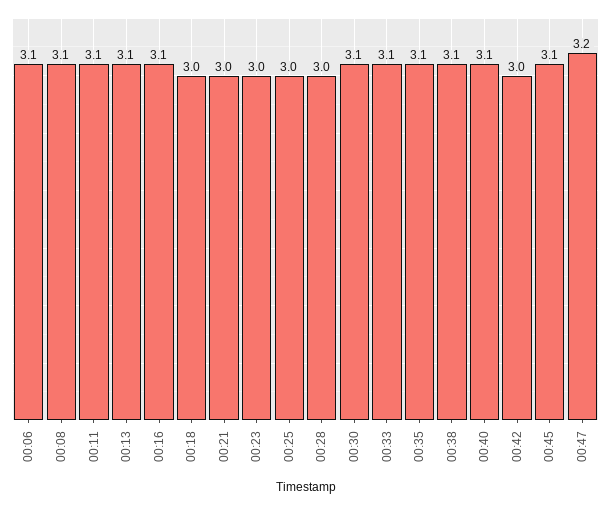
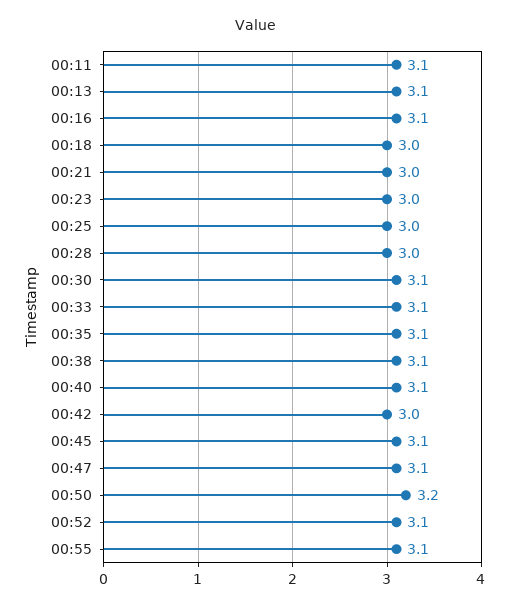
00:06: 3.1 -> none
00:08: 3.1 -> none
00:47: 3.2 -> 3.1
00:50: none -> 3.2
00:52: none -> 3.1
00:55: none -> 3.1

